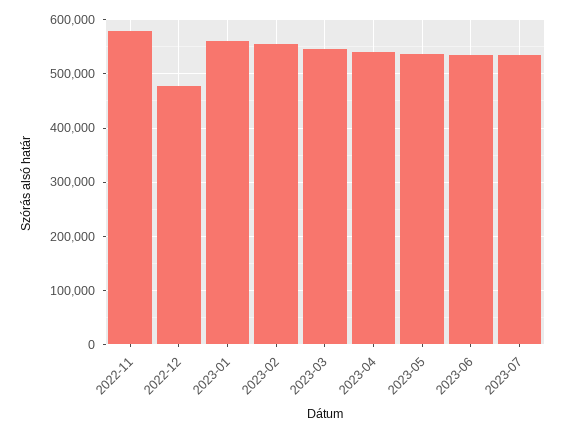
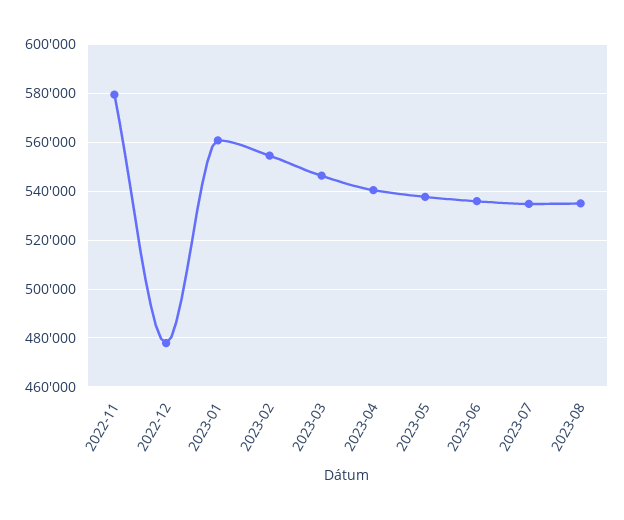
2023-08: none -> 535000

